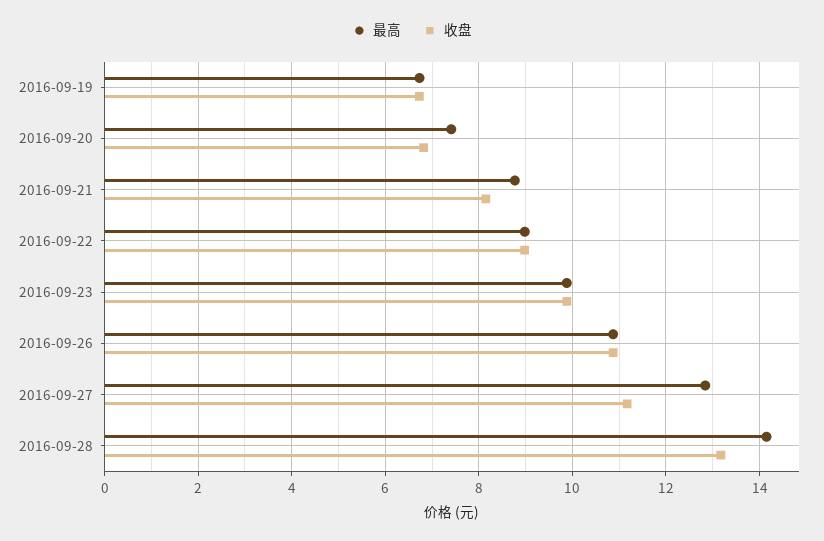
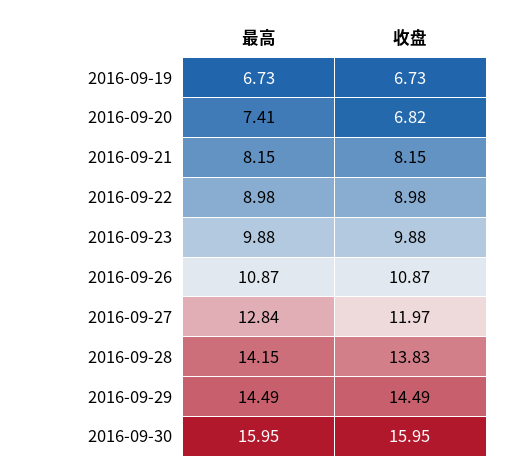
最高, 2016-09-21: 8.8 -> 8.15
收盘, 2016-09-27: 11.2 -> 11.97
收盘, 2016-09-28: 13.2 -> 13.83
最高, 2016-09-29: none -> 14.49
收盘, 2016-09-29: none -> 14.49
最高, 2016-09-30: none -> 15.95
收盘, 2016-09-30: none -> 15.95

